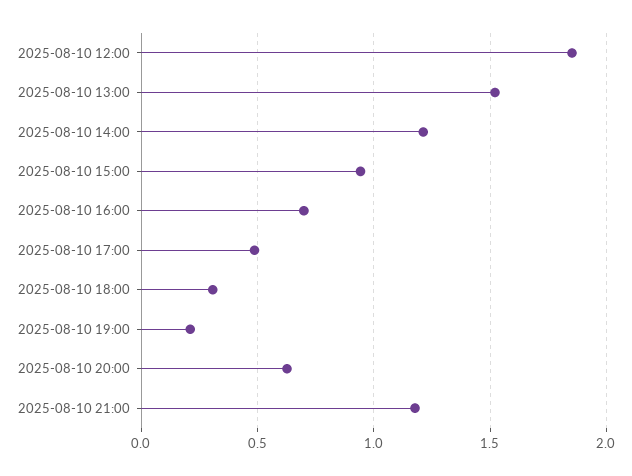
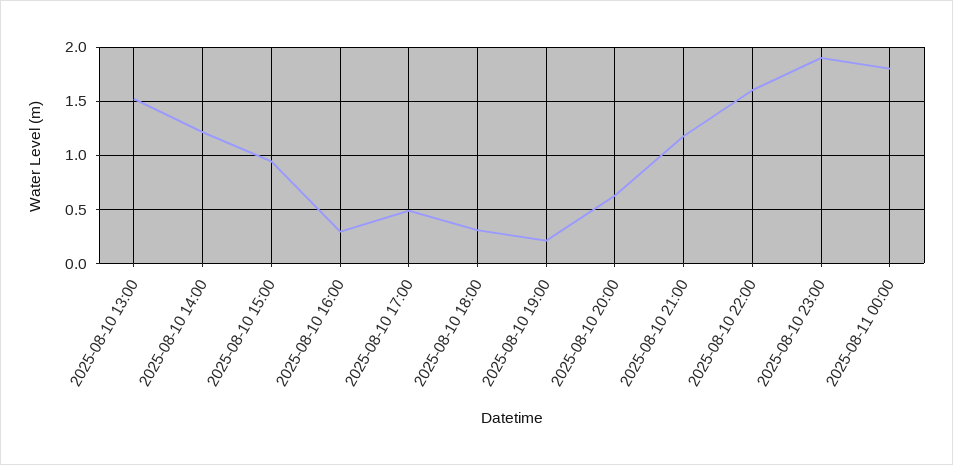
2025-08-10 12:00: 1.85 -> none
2025-08-10 16:00: 0.7 -> 0.3
2025-08-10 22:00: none -> 1.6
2025-08-10 23:00: none -> 1.9
2025-08-11 00:00: none -> 1.8

